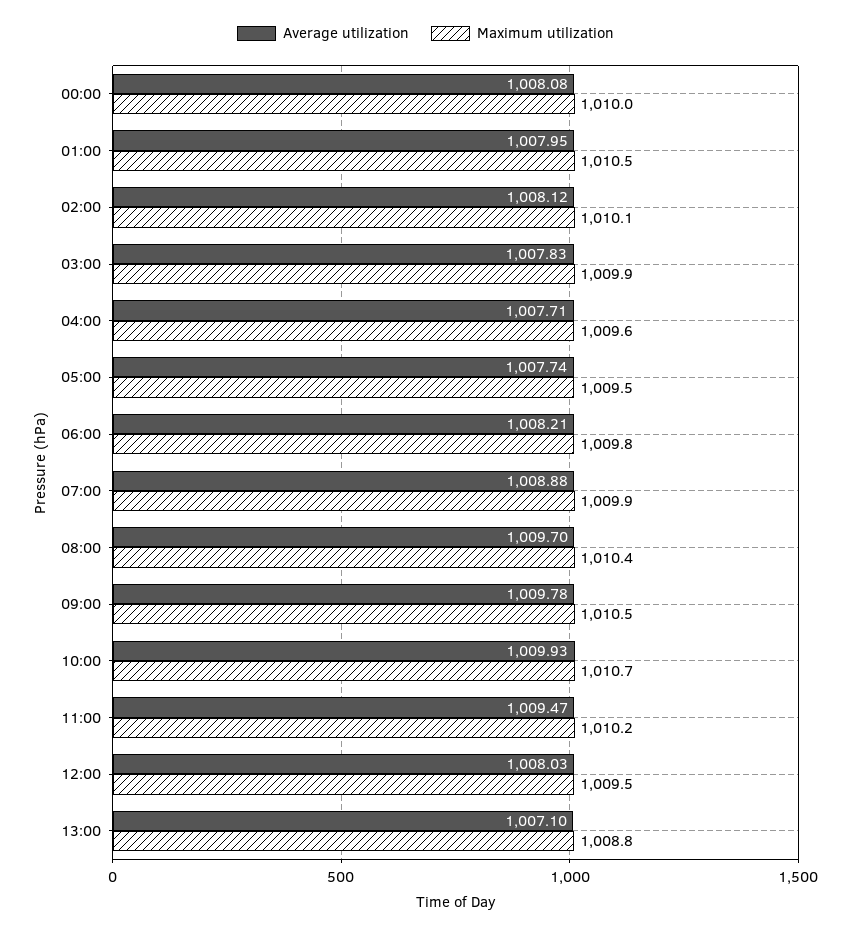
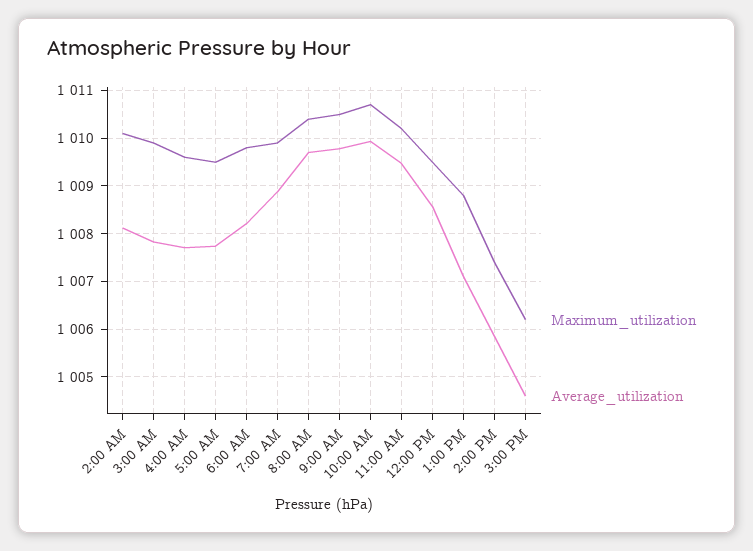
Average utilization, 00:00: 1008.08 -> none
Maximum utilization, 00:00: 1010 -> none
Average utilization, 01:00: 1007.95 -> none
Maximum utilization, 01:00: 1010.5 -> none
Average utilization, 12:00: 1008.03 -> 1008.6
Maximum utilization, 2:00 PM: none -> 1007.4
Average utilization, 2:00 PM: none -> 1005.8
Maximum utilization, 3:00 PM: none -> 1006.2
Average utilization, 3:00 PM: none -> 1004.6

